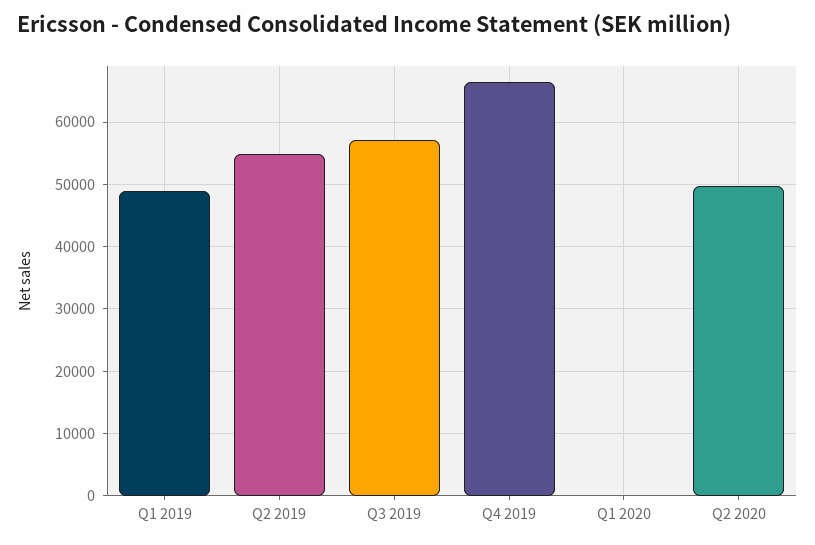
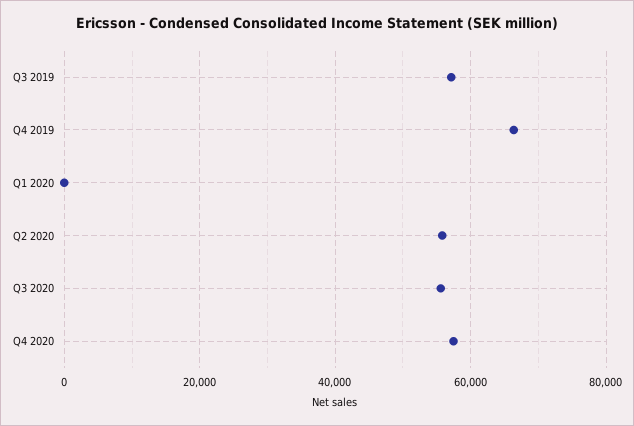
Q1 2019: 49000 -> none
Q2 2019: 55000 -> none
Q2 2020: 50000 -> 56000
Q3 2020: none -> 56000
Q4 2020: none -> 58000

